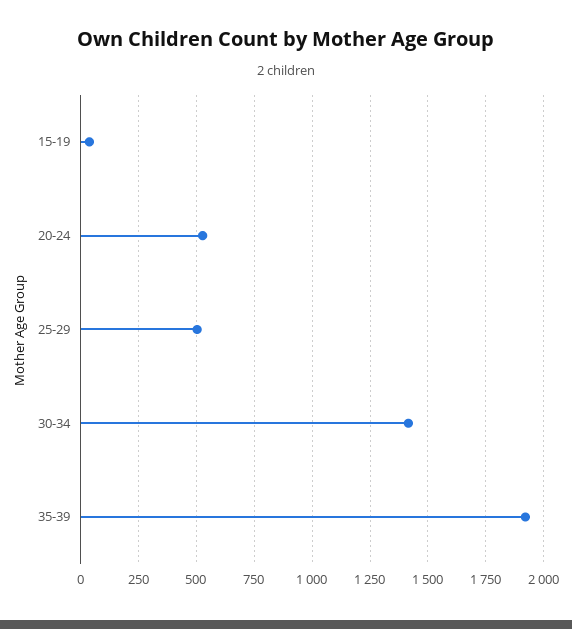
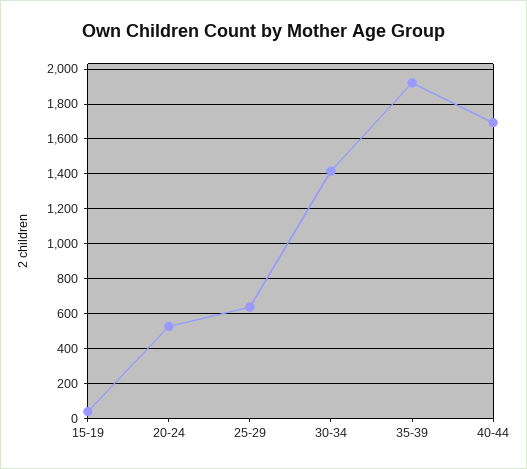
25-29: 500 -> 650
40-44: none -> 1700

